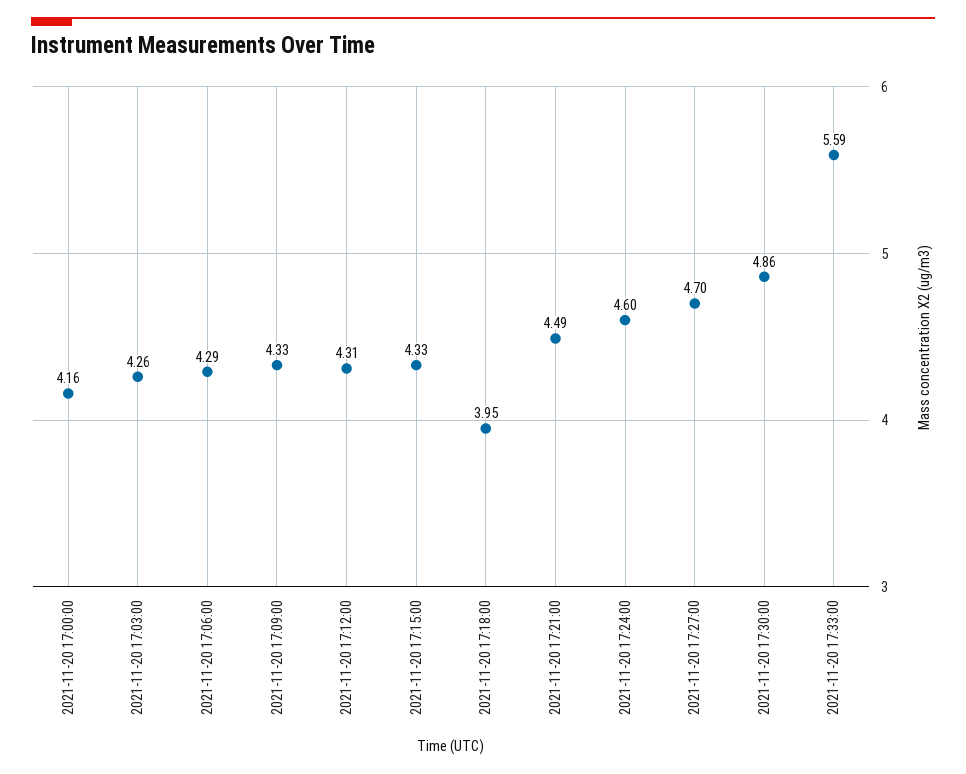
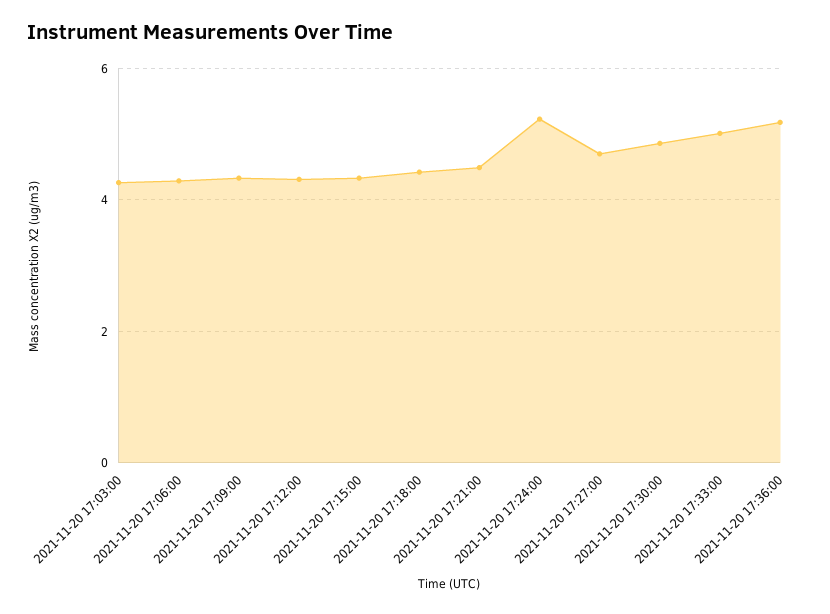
2021-11-20 17:00:00: 4.16 -> none
2021-11-20 17:18:00: 3.95 -> 4.4
2021-11-20 17:24:00: 4.6 -> 5.2
2021-11-20 17:33:00: 5.59 -> 5
2021-11-20 17:36:00: none -> 5.2

